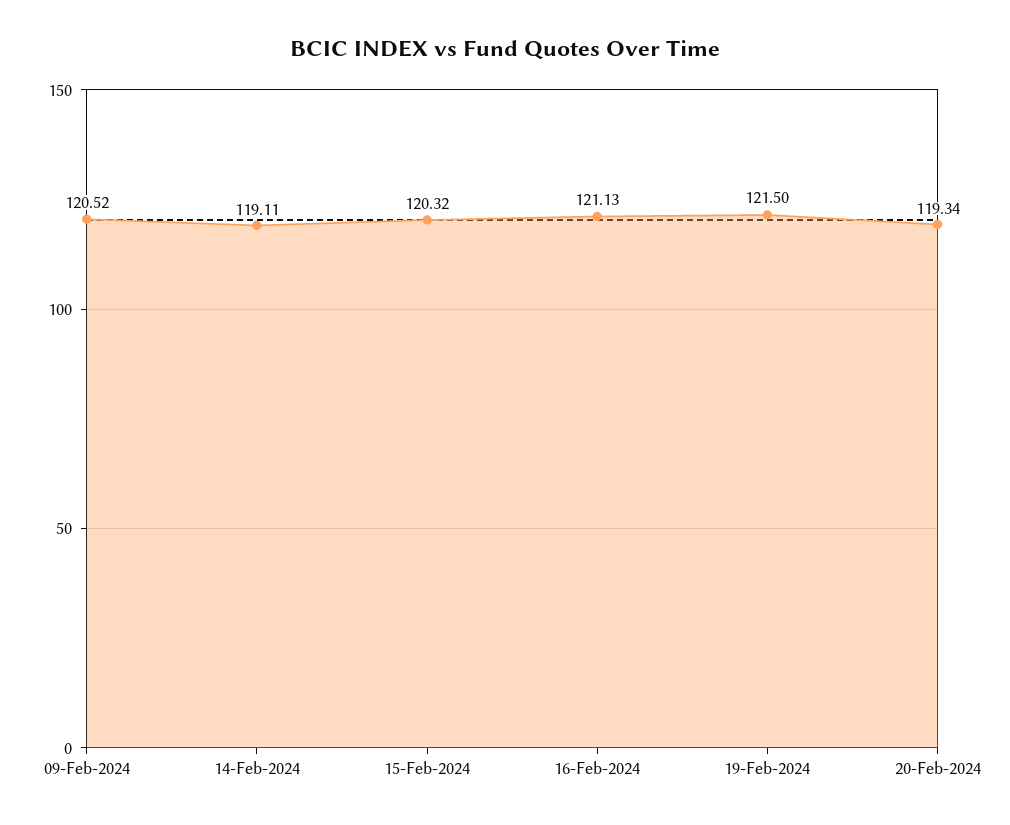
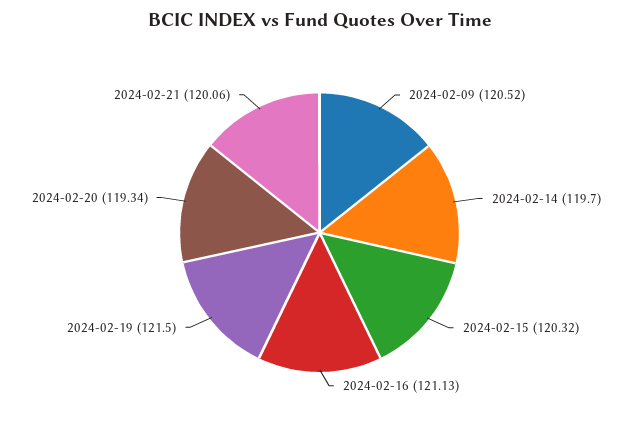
14-Feb-2024: 119.11 -> 119.7
2024-02-21: none -> 120.06

